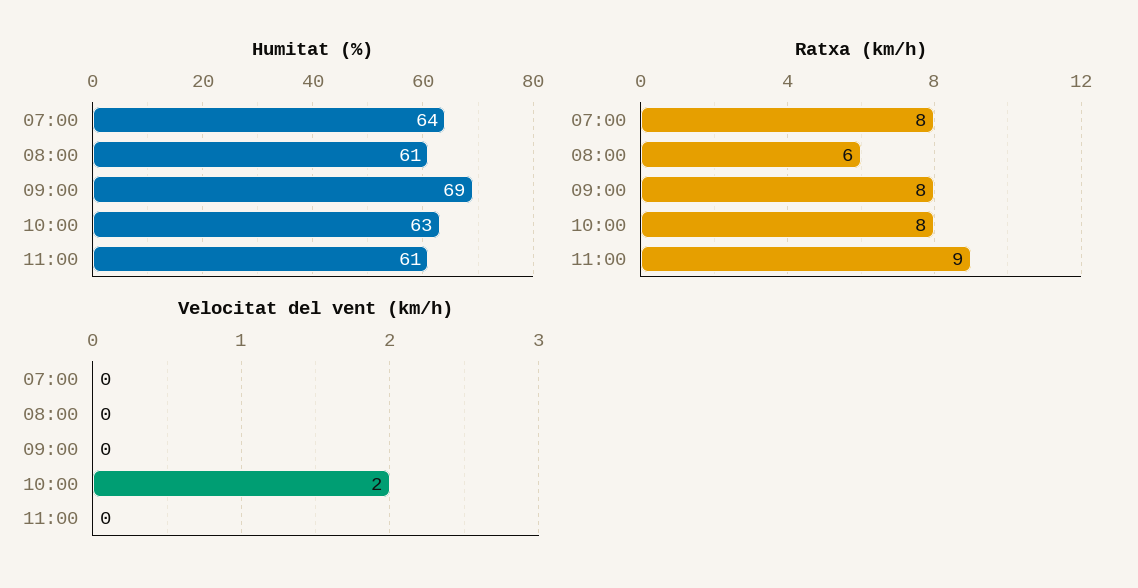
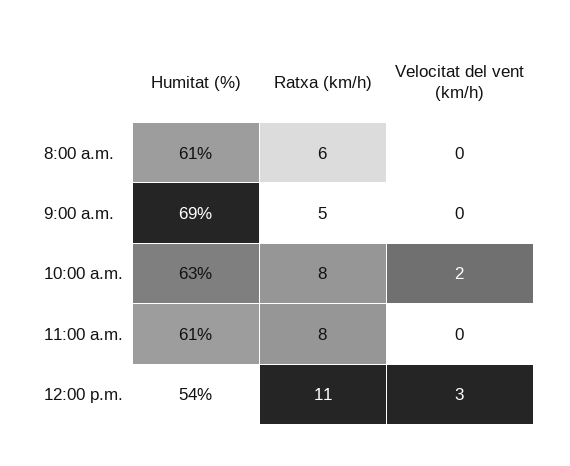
Humitat (%), 07:00: 64 -> none
Ratxa (km/h), 07:00: 8 -> none
Ratxa (km/h), 09:00: 8 -> 5
Ratxa (km/h), 11:00: 9 -> 8
Velocitat del vent (km/h), 07:00: 0 -> none
Humitat (%), 12:00 p.m.: none -> 54
Ratxa (km/h), 12:00 p.m.: none -> 11
Velocitat del vent (km/h), 12:00 p.m.: none -> 3

